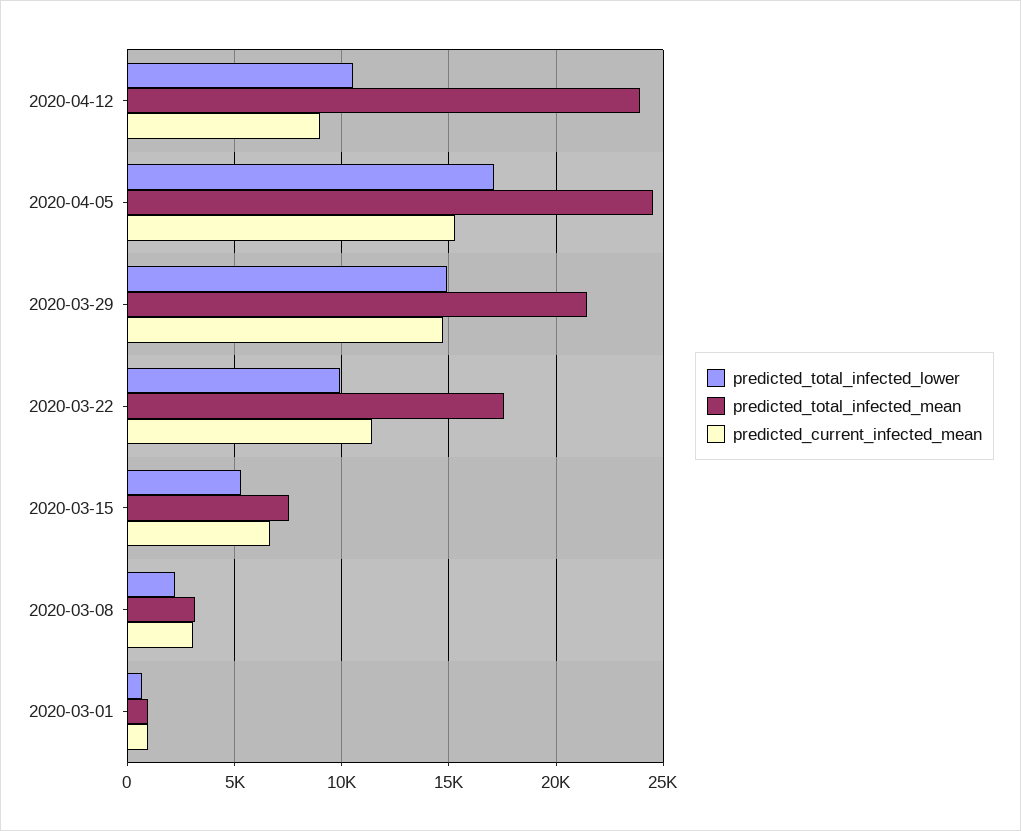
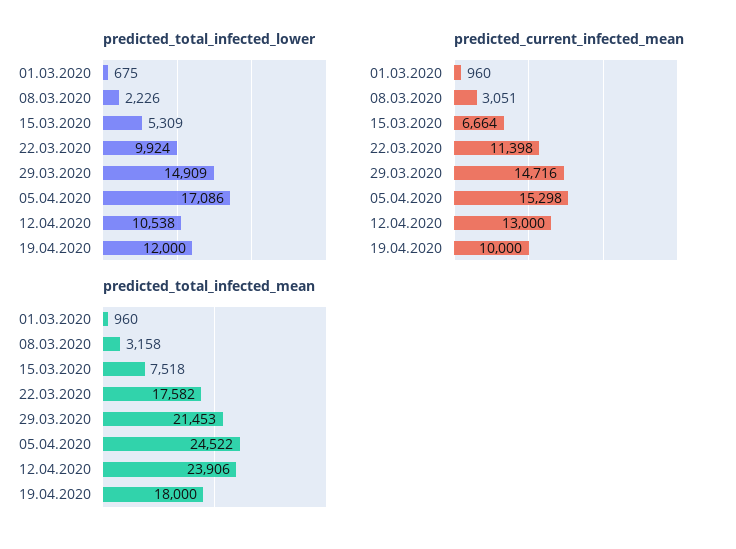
predicted_current_infected_mean, 2020-04-12: 9000 -> 13000
predicted_total_infected_lower, 19.04.2020: none -> 12000
predicted_current_infected_mean, 19.04.2020: none -> 10000
predicted_total_infected_mean, 19.04.2020: none -> 18000

